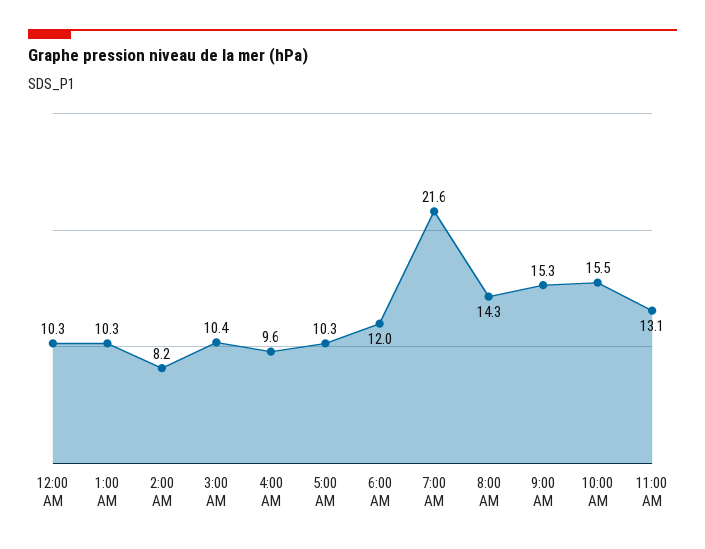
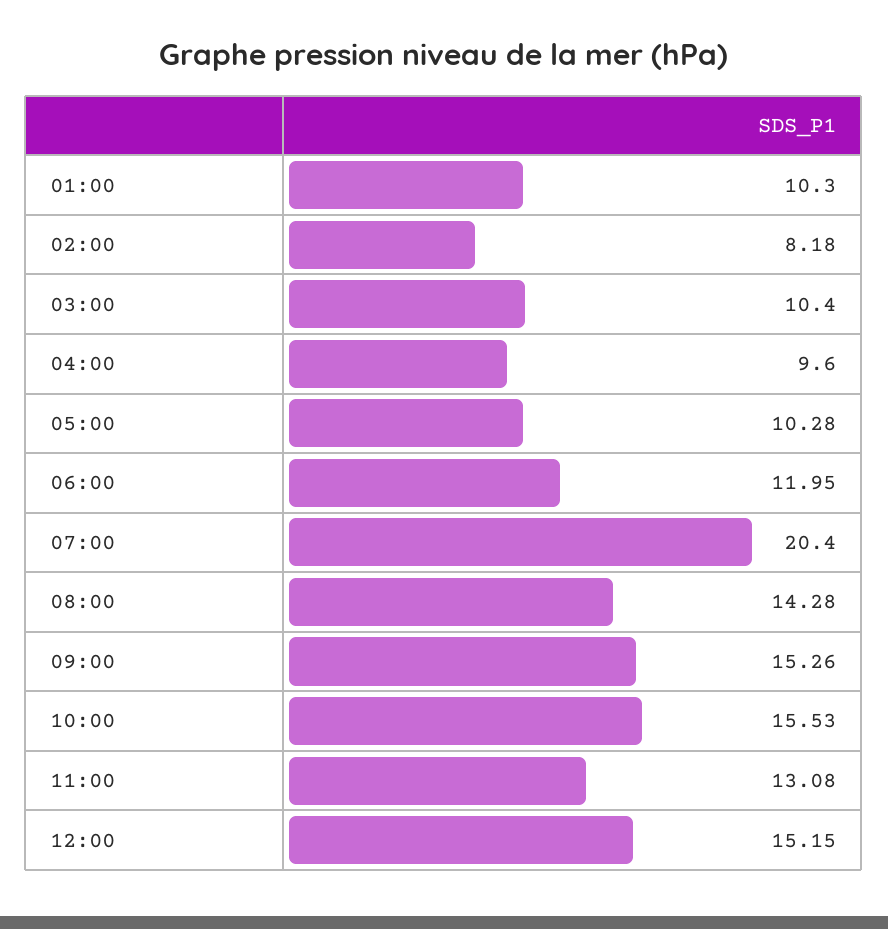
12:00 AM: 10.3 -> none
7:00 AM: 21.6 -> 20.4
12:00: none -> 15.15

